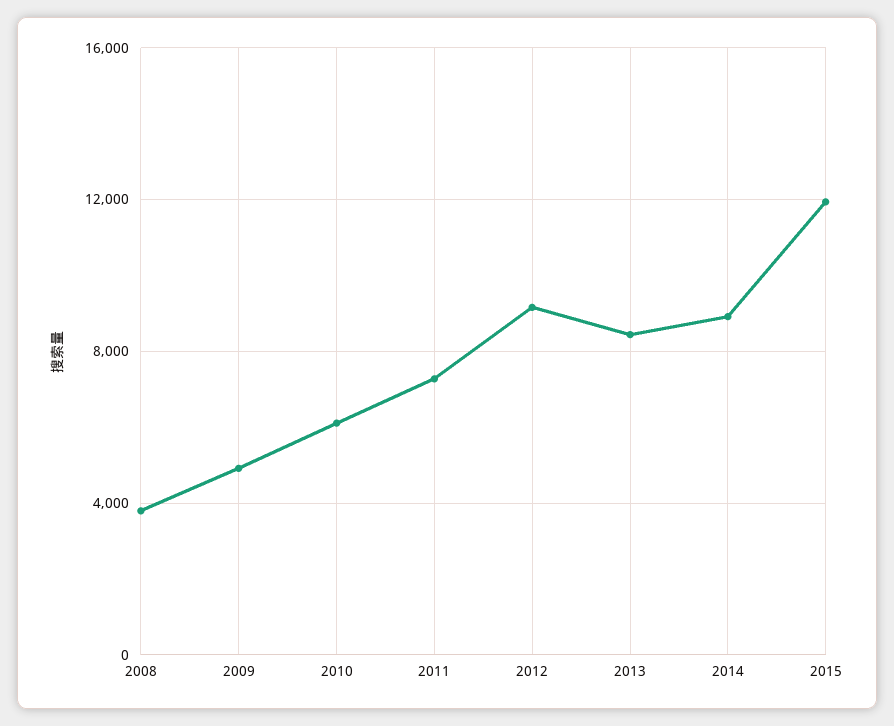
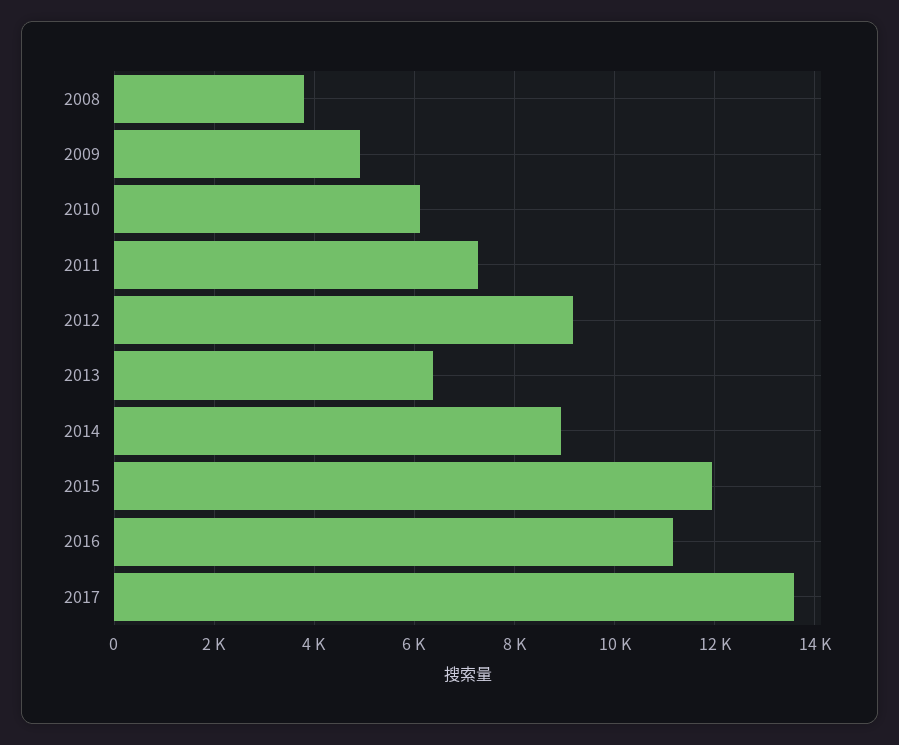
2013: 8500 -> 6400
2016: none -> 11200
2017: none -> 13600

